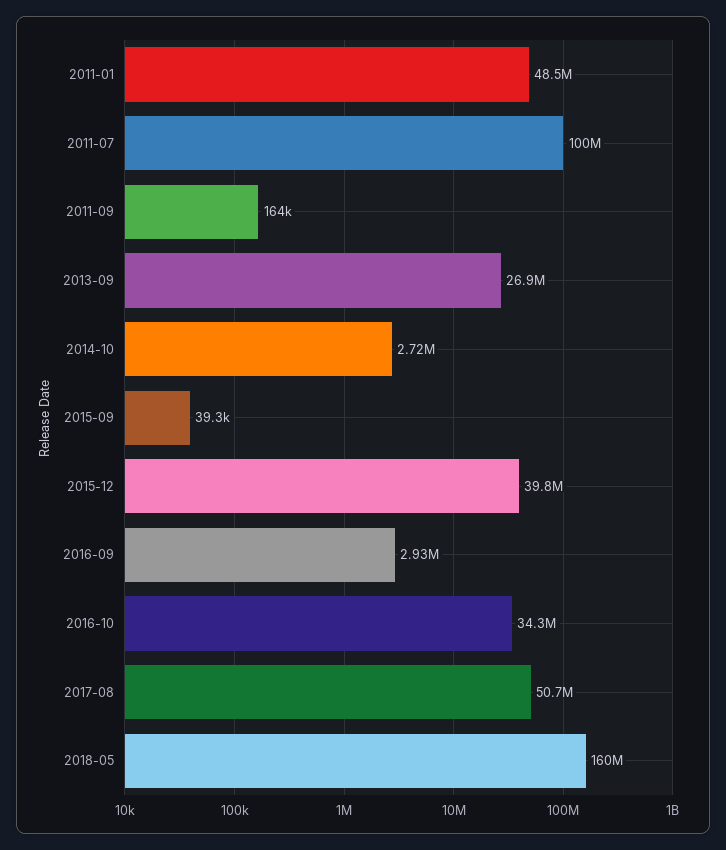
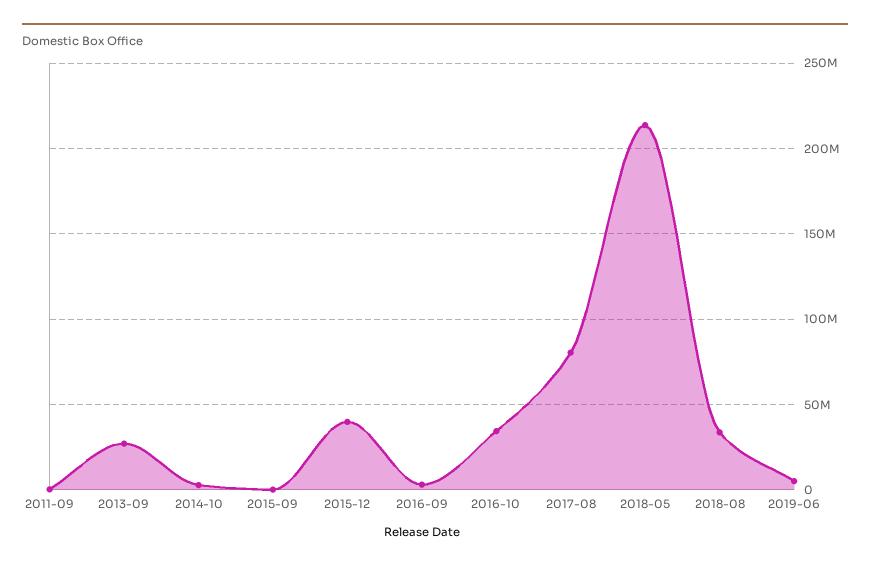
2011-01: 48500000 -> none
2011-07: 100000000 -> none
2017-08: 50700000 -> 80000000
2018-05: 160000000 -> 215000000
2018-08: none -> 35000000
2019-06: none -> 5000000

